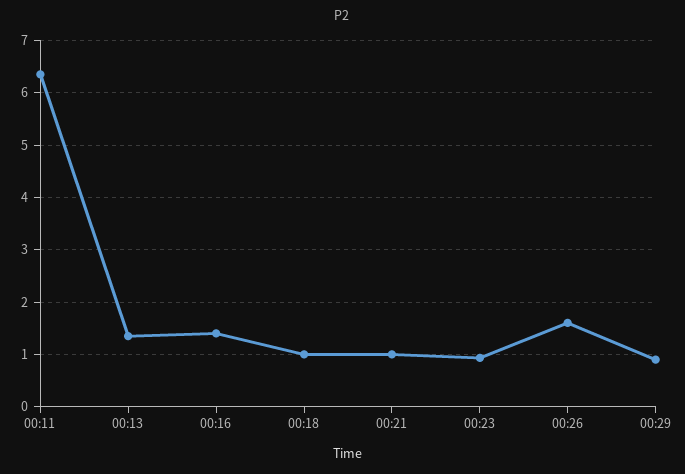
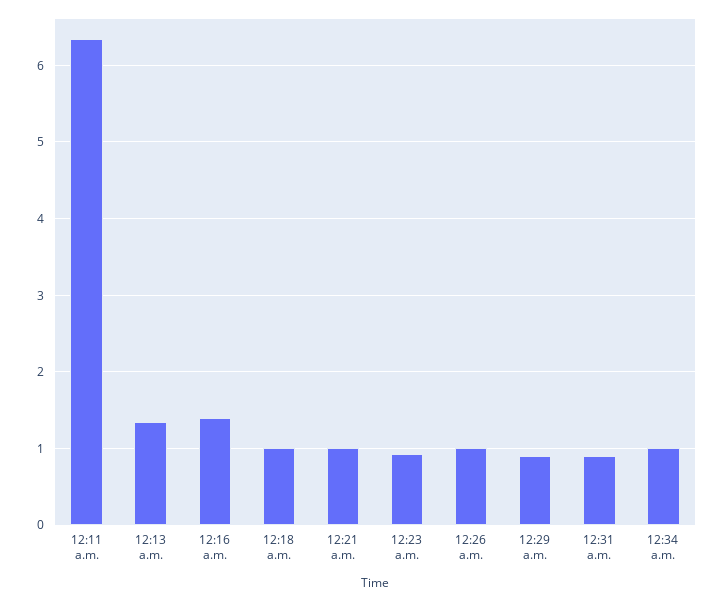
00:26: 1.6 -> 1
12:31 a.m.: none -> 0.9
12:34 a.m.: none -> 1

